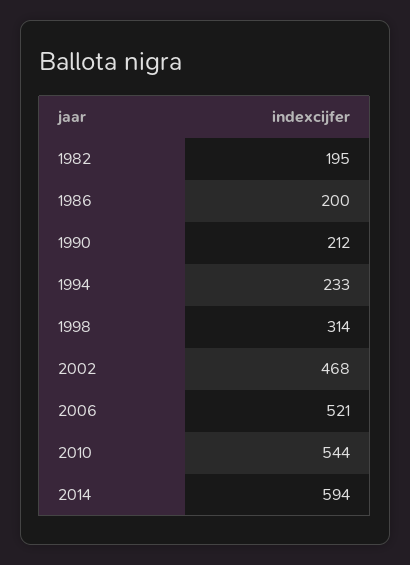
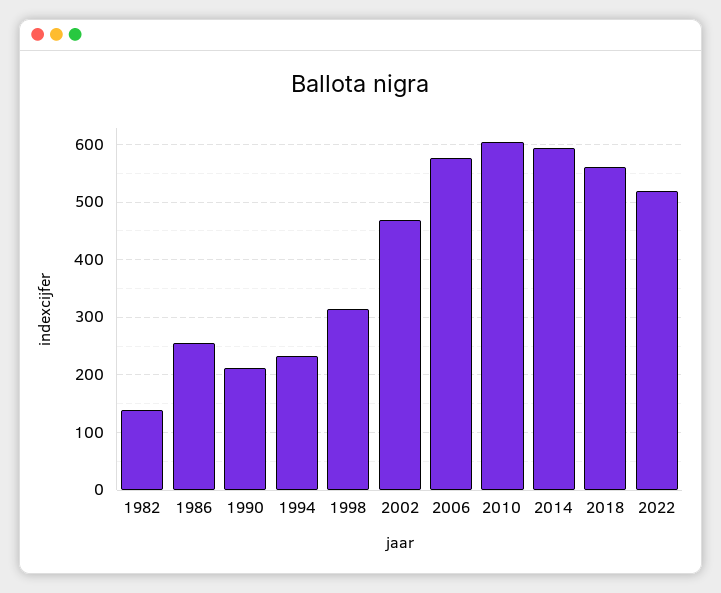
1982: 195 -> 140
1986: 200 -> 260
2006: 521 -> 580
2010: 544 -> 600
2018: none -> 560
2022: none -> 520

